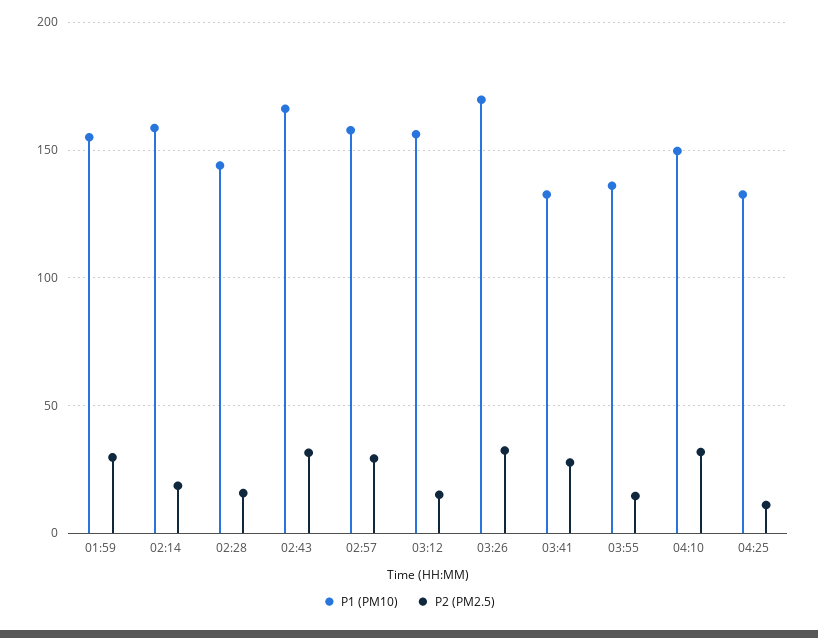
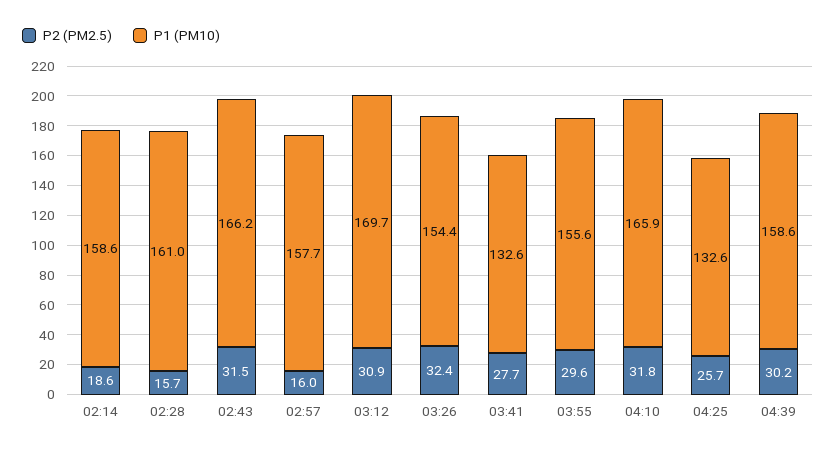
P1 (PM10), 01:59: 155 -> none
P2 (PM2.5), 01:59: 30 -> none
P1 (PM10), 02:28: 145 -> 161
P2 (PM2.5), 02:57: 30 -> 16
P1 (PM10), 03:12: 155 -> 169.7
P2 (PM2.5), 03:12: 15 -> 30.9
P1 (PM10), 03:26: 170 -> 154.4
P1 (PM10), 03:55: 135 -> 155.6
P2 (PM2.5), 03:55: 15 -> 29.6
P1 (PM10), 04:10: 150 -> 165.9
P2 (PM2.5), 04:25: 10 -> 25.7
P2 (PM2.5), 04:39: none -> 30.2
P1 (PM10), 04:39: none -> 158.6

